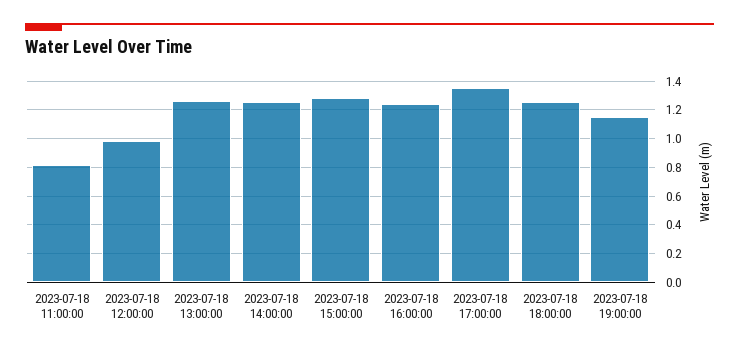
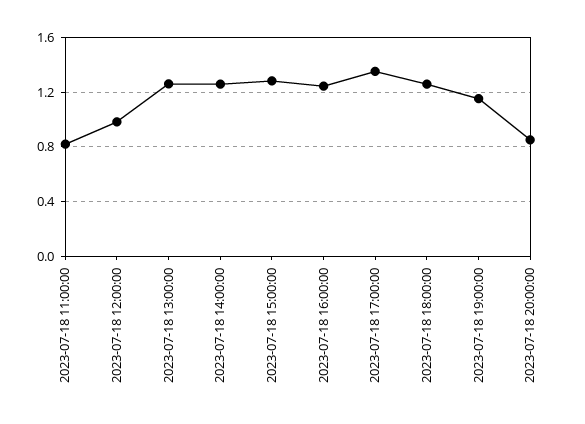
2023-07-18 20:00:00: none -> 0.85

